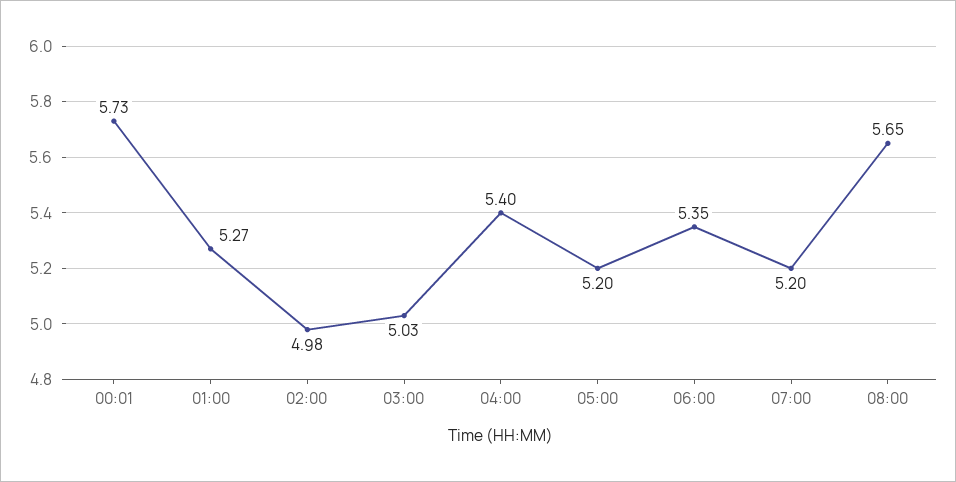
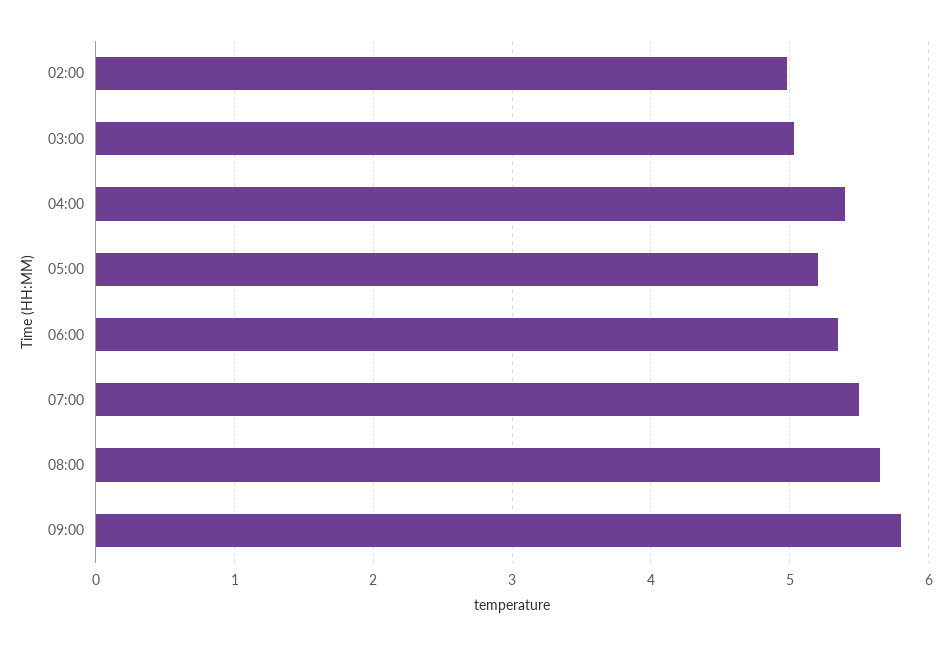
00:01: 5.73 -> none
01:00: 5.27 -> none
07:00: 5.2 -> 5.5
09:00: none -> 5.8

